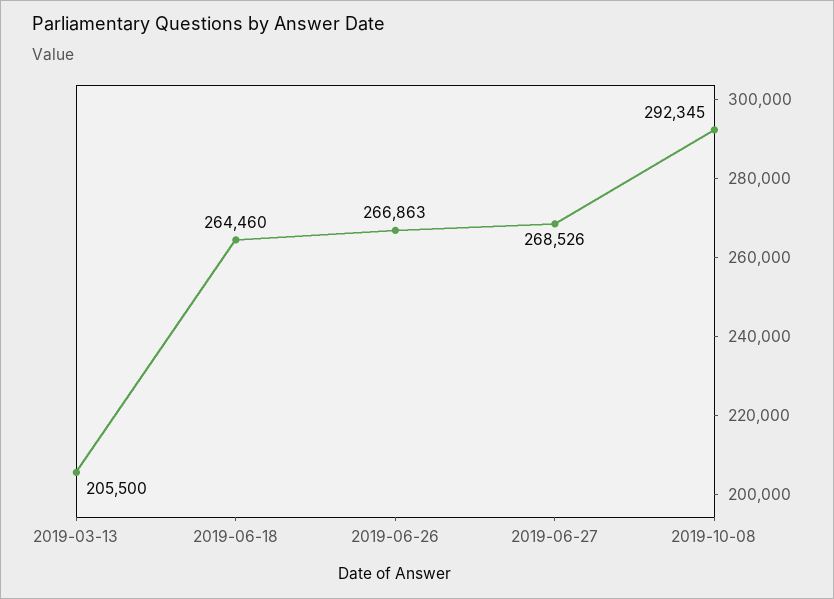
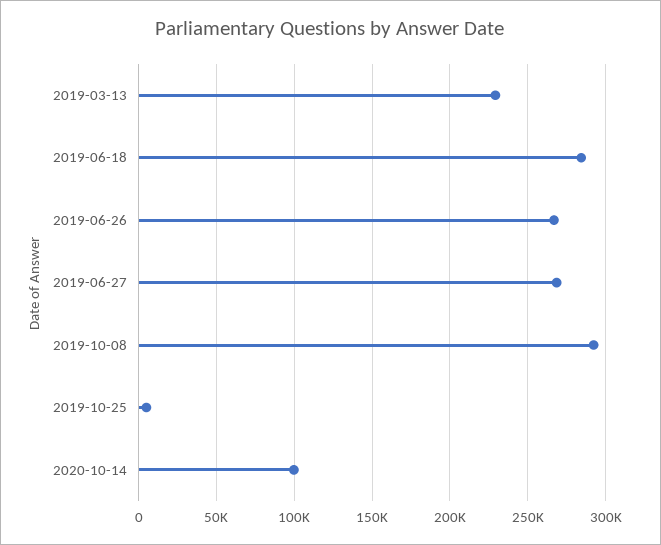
2019-03-13: 205500 -> 230000
2019-06-18: 264460 -> 285000
2019-10-25: none -> 5000
2020-10-14: none -> 100000

